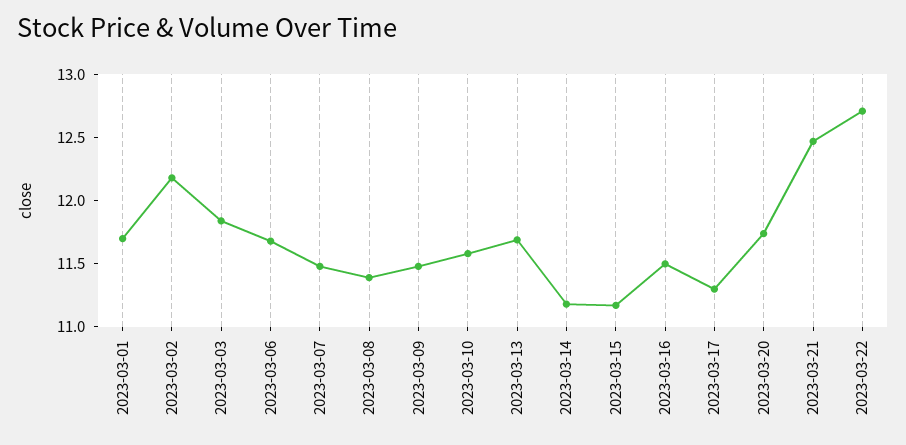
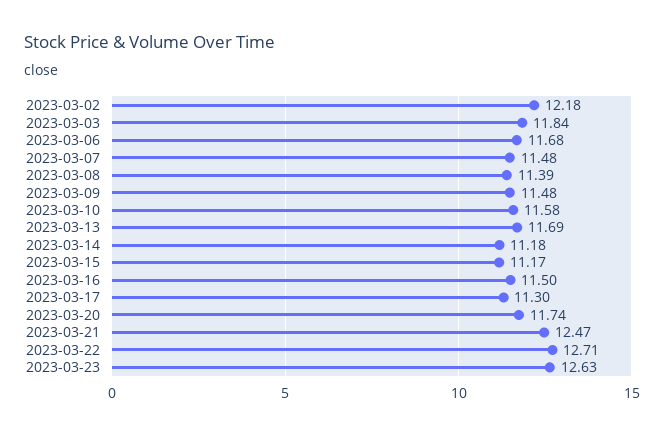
2023-03-01: 11.7 -> none
2023-03-23: none -> 12.63

